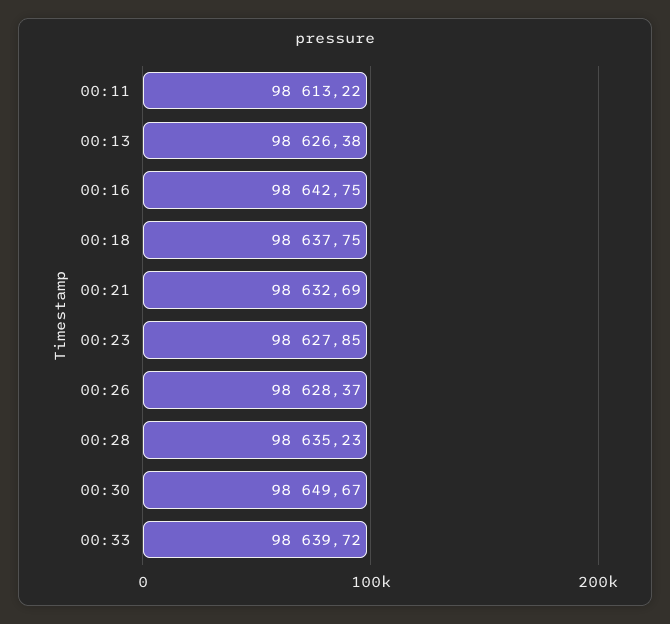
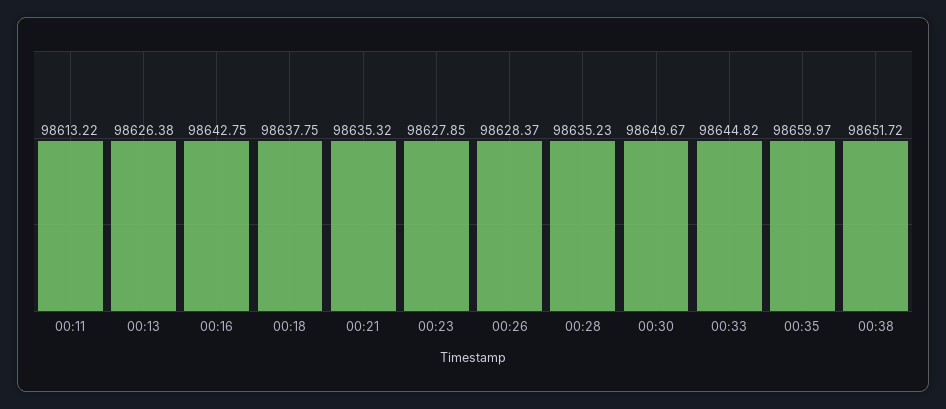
00:21: 98632.69 -> 98635.32
00:33: 98639.72 -> 98644.82
00:35: none -> 98659.97
00:38: none -> 98651.72

